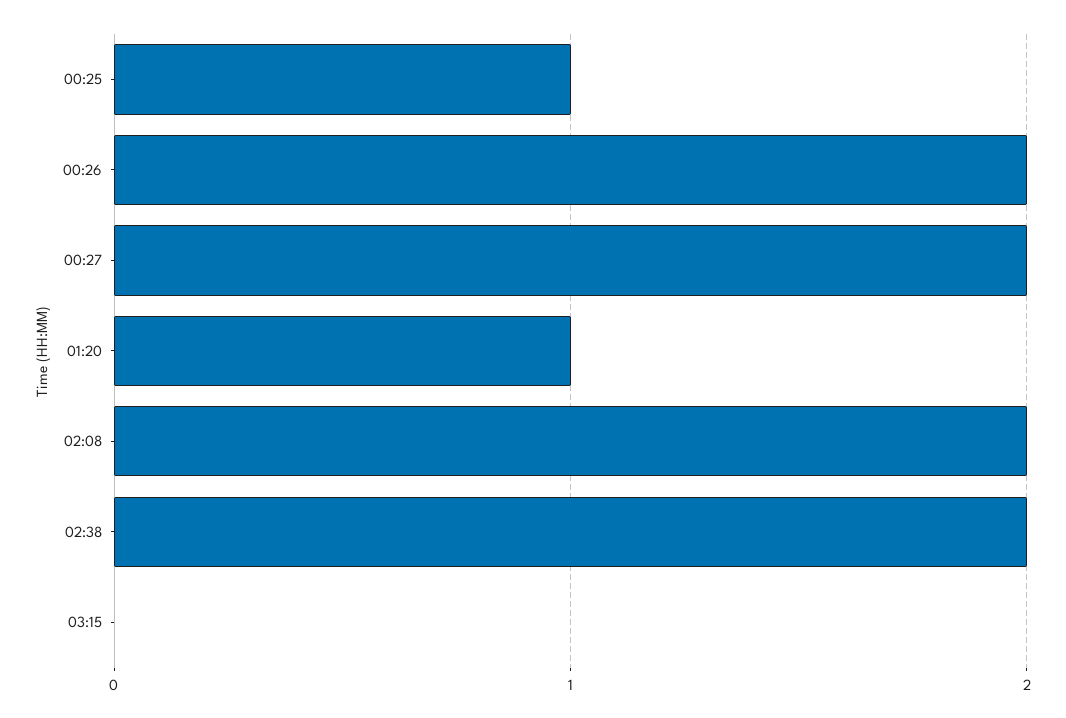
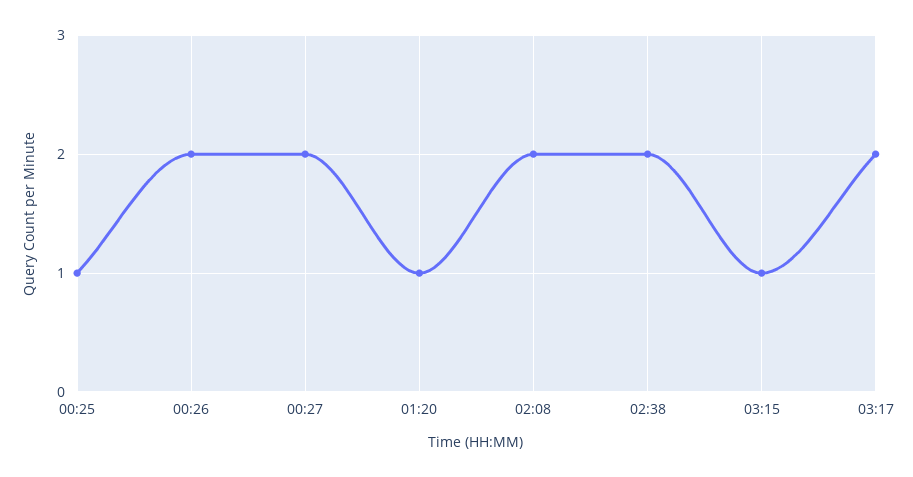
03:15: 0 -> 1
03:17: none -> 2

